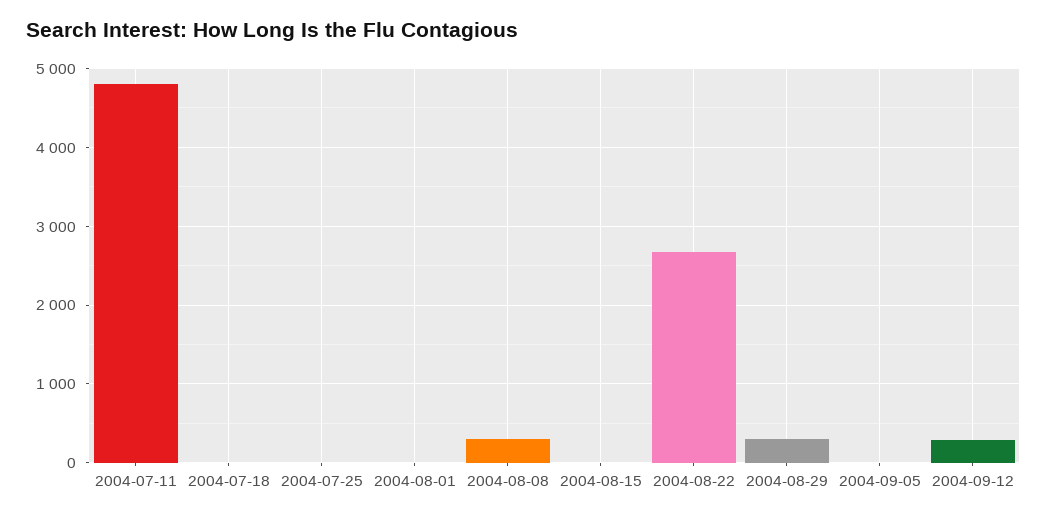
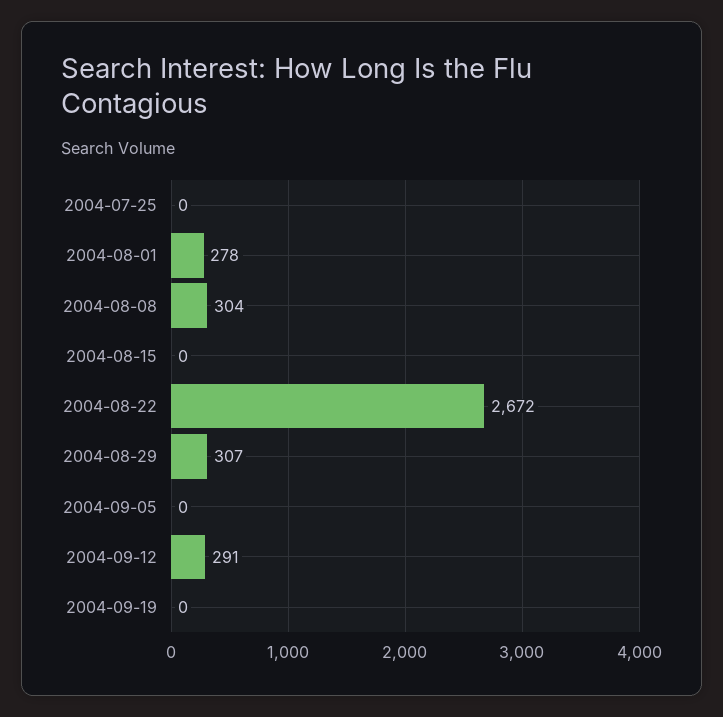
2004-07-11: 4800 -> none
2004-07-18: 0 -> none
2004-08-01: 0 -> 278
2004-09-19: none -> 0

